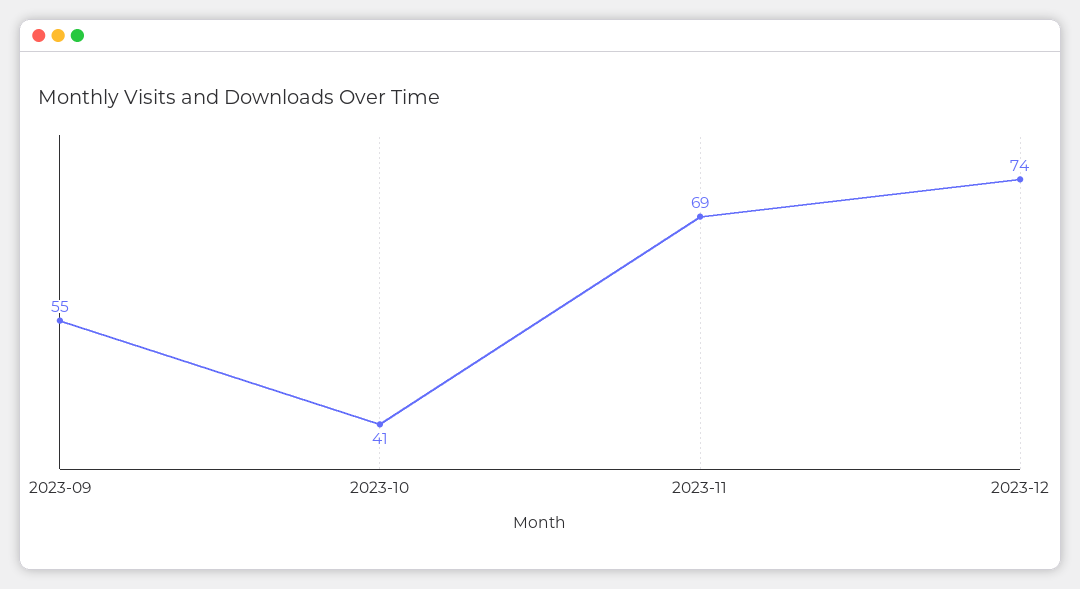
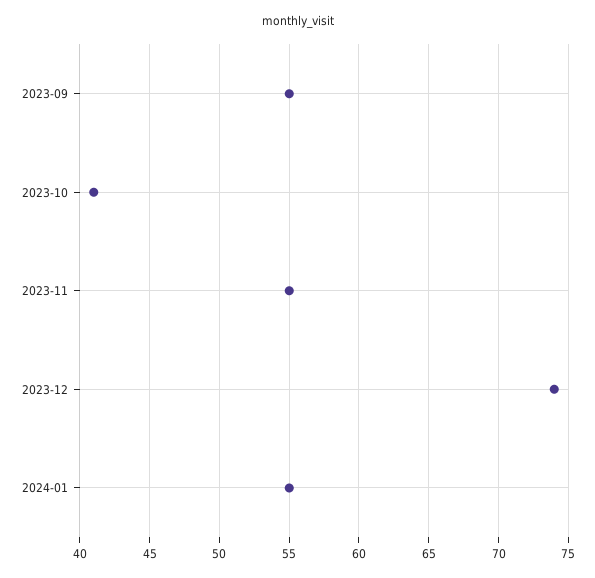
2023-11: 69 -> 55
2024-01: none -> 55

